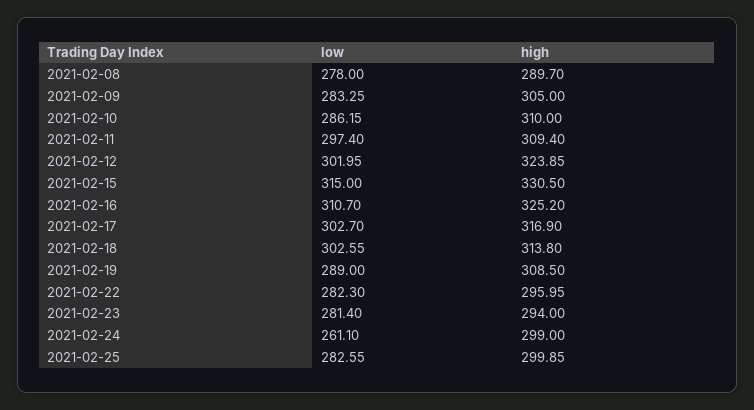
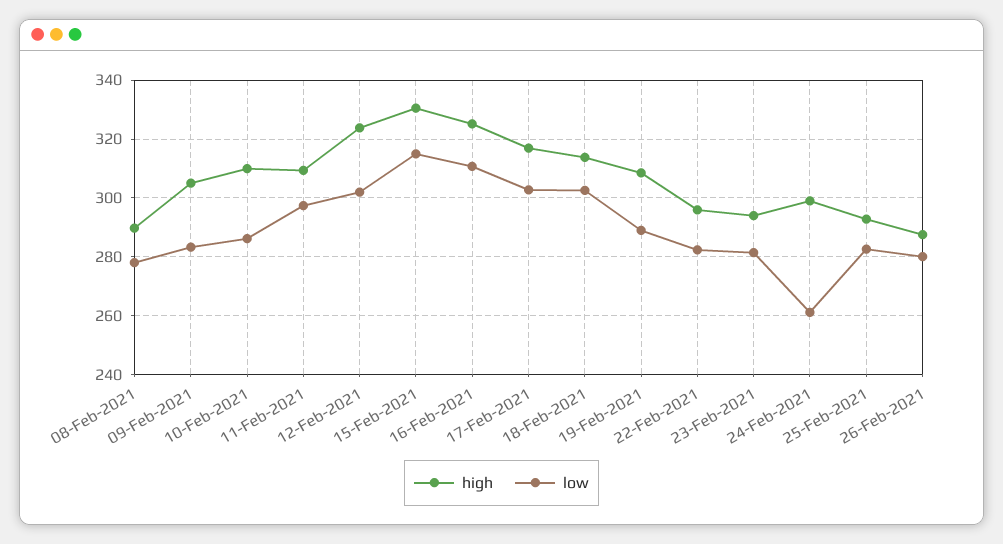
high, 2021-02-25: 299.85 -> 292.5
high, 26-Feb-2021: none -> 287.5
low, 26-Feb-2021: none -> 280

